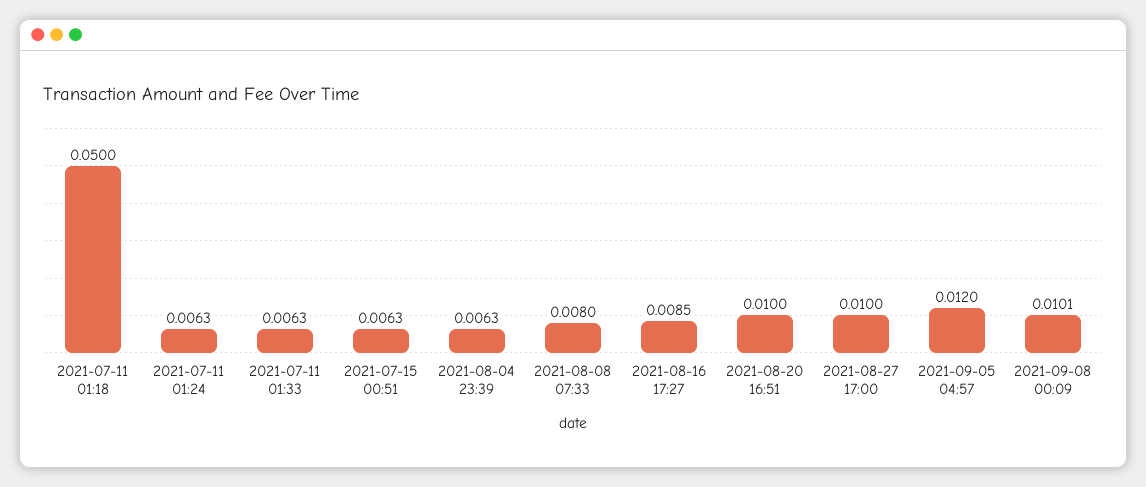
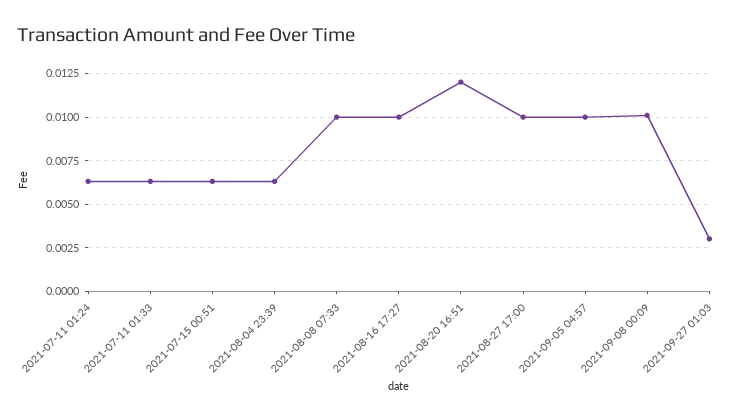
2021-07-11 01:18: 0.05 -> none
2021-08-08 07:33: 0.008 -> 0.01
2021-08-16 17:27: 0.0085 -> 0.01
2021-08-20 16:51: 0.01 -> 0.012
2021-09-05 04:57: 0.012 -> 0.01
2021-09-27 01:03: none -> 0.003

